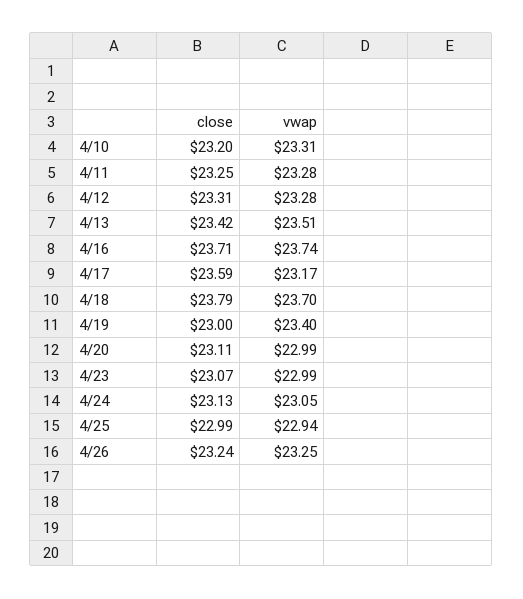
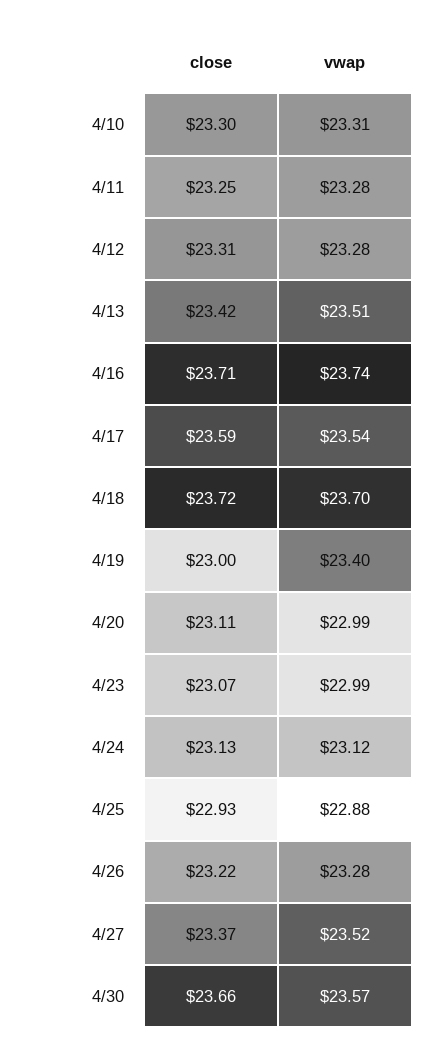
close, 4/10: 23.2 -> 23.3
vwap, 4/17: 23.17 -> 23.54
close, 4/18: 23.79 -> 23.72
vwap, 4/24: 23.05 -> 23.12
close, 4/25: 22.99 -> 22.93
vwap, 4/25: 22.94 -> 22.88
close, 4/26: 23.24 -> 23.22
vwap, 4/26: 23.25 -> 23.28
close, 4/27: none -> 23.37
vwap, 4/27: none -> 23.52
close, 4/30: none -> 23.66
vwap, 4/30: none -> 23.57

